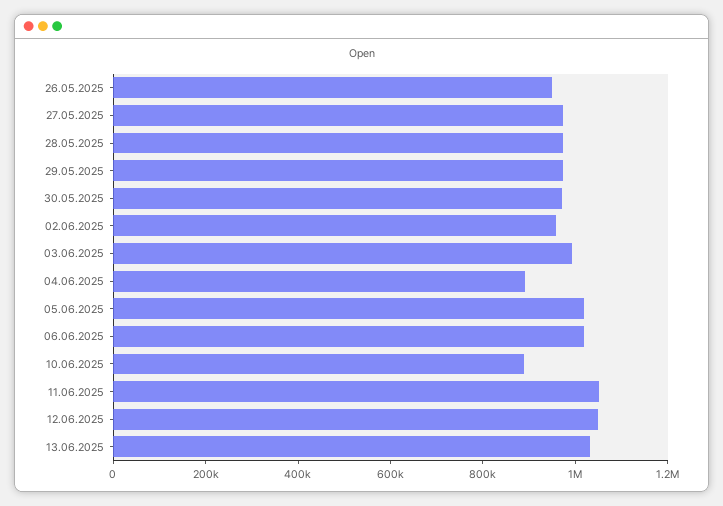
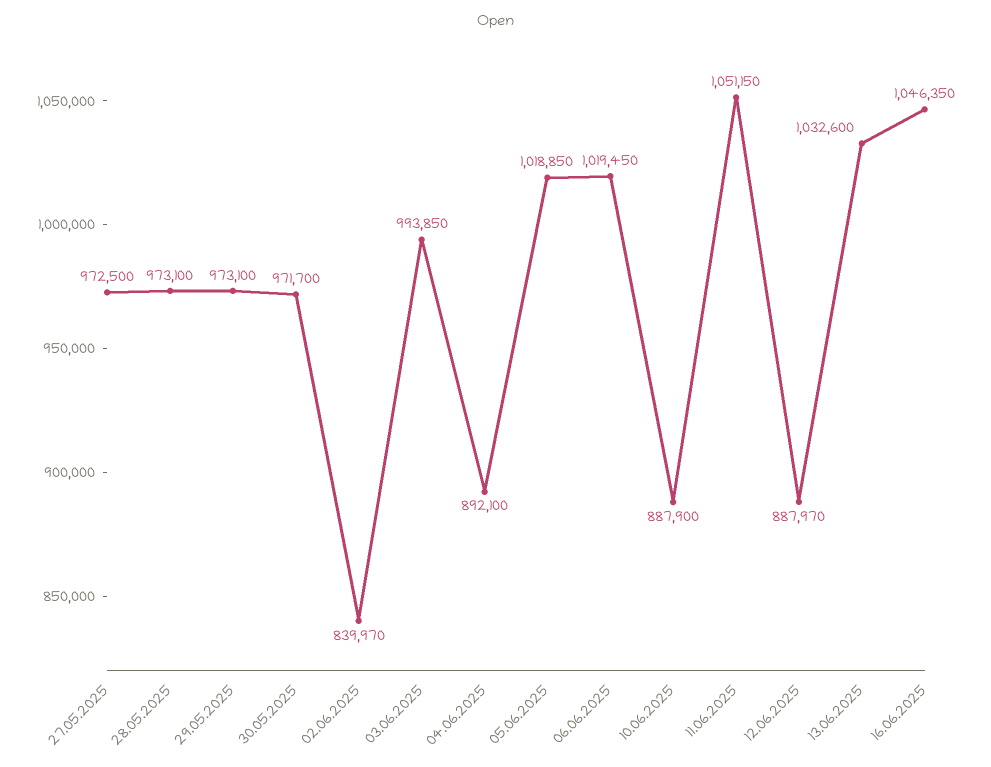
26.05.2025: 950000 -> none
02.06.2025: 950000 -> 839970
12.06.2025: 1050000 -> 887970
16.06.2025: none -> 1046350

